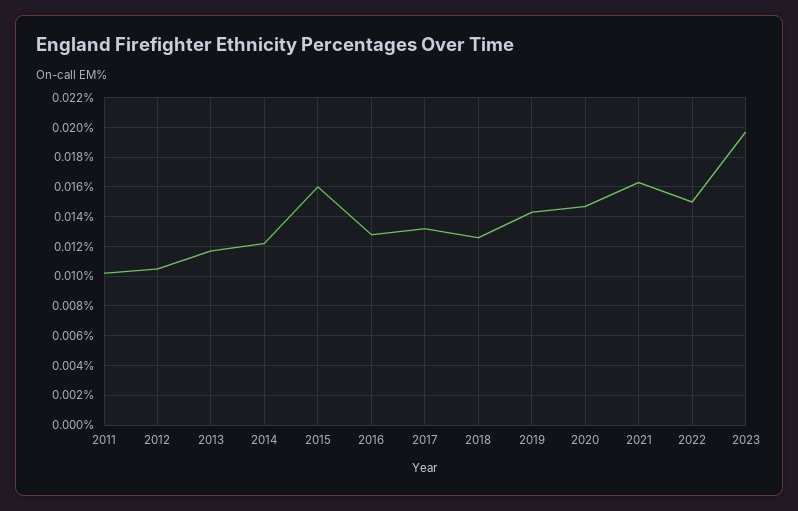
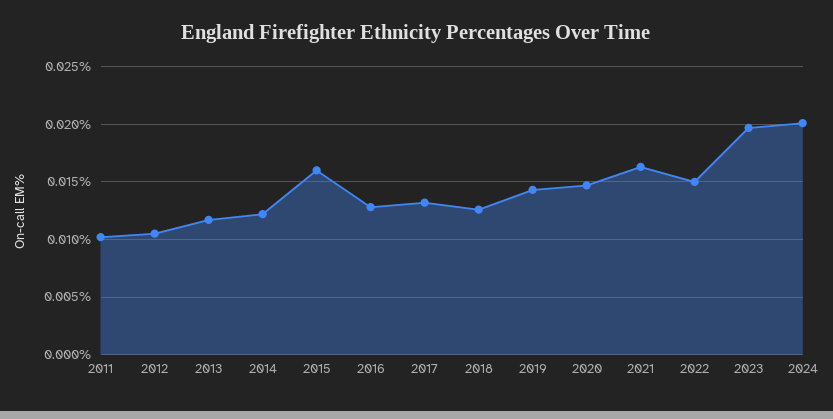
2024: none -> 0.02

